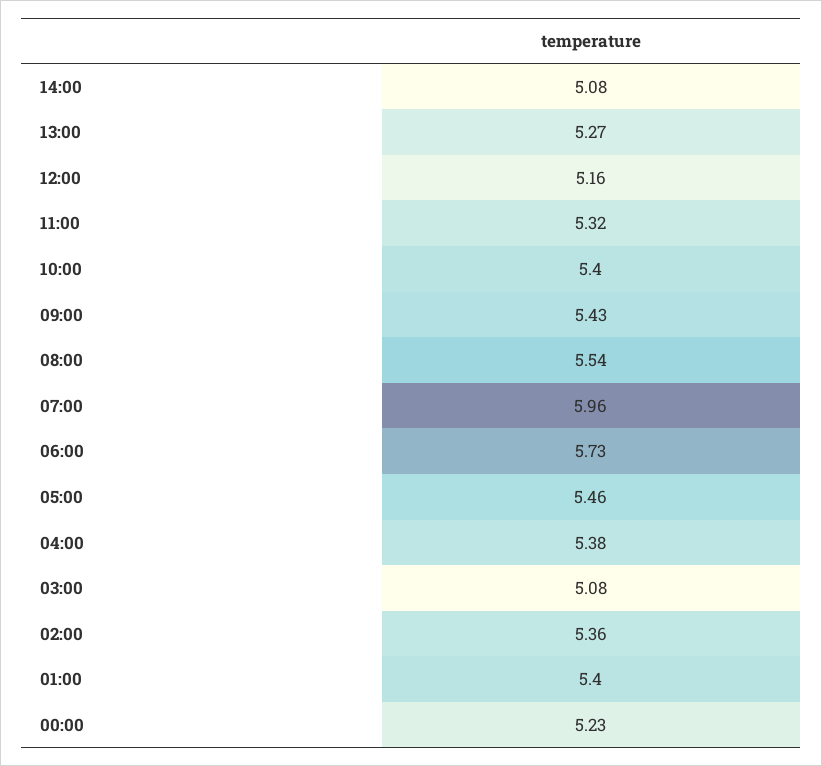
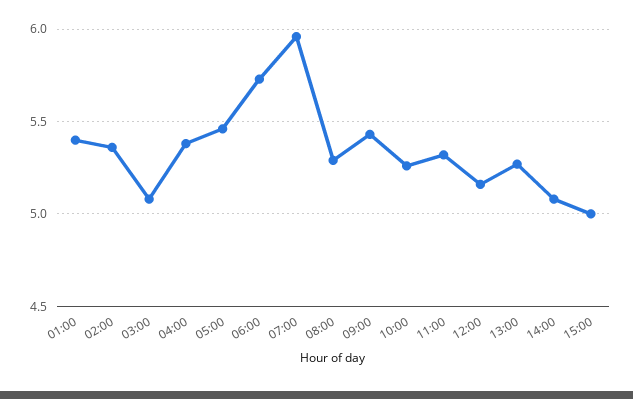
10:00: 5.4 -> 5.25
08:00: 5.54 -> 5.3
00:00: 5.23 -> none
15:00: none -> 5

